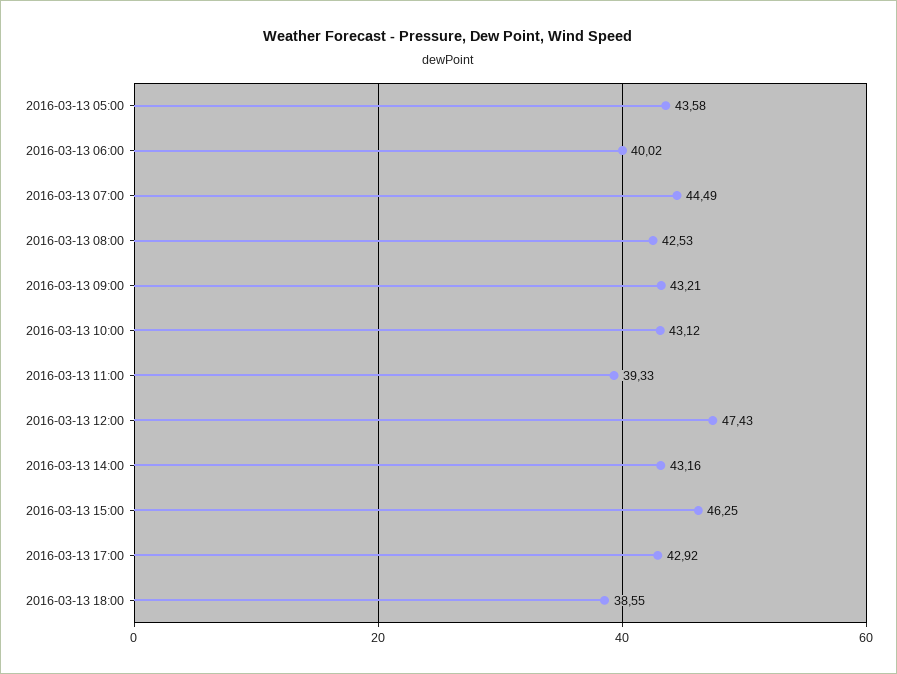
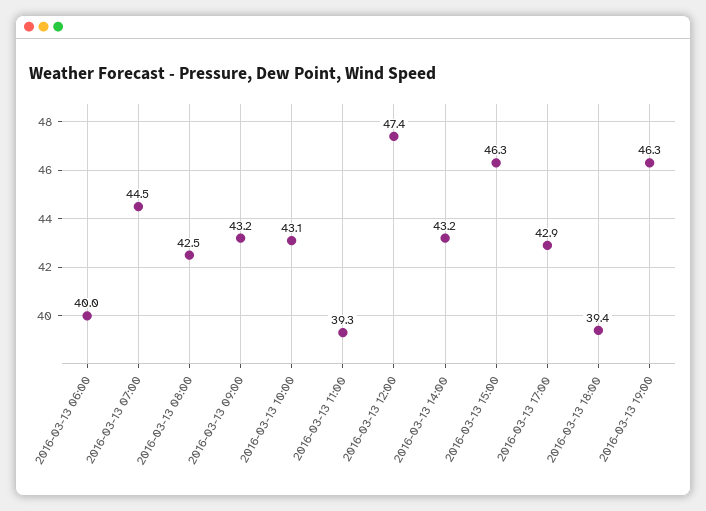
2016-03-13 05:00: 43.58 -> none
2016-03-13 18:00: 38.55 -> 39.4
2016-03-13 19:00: none -> 46.3

